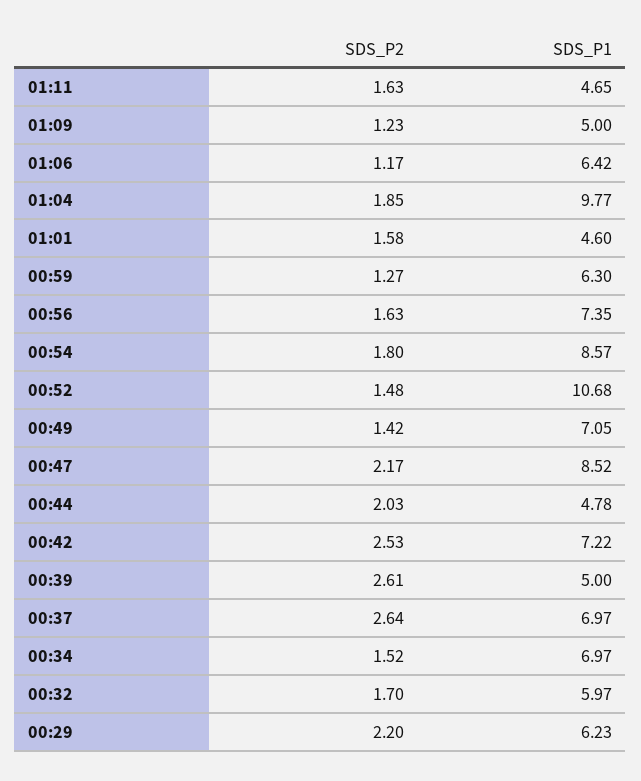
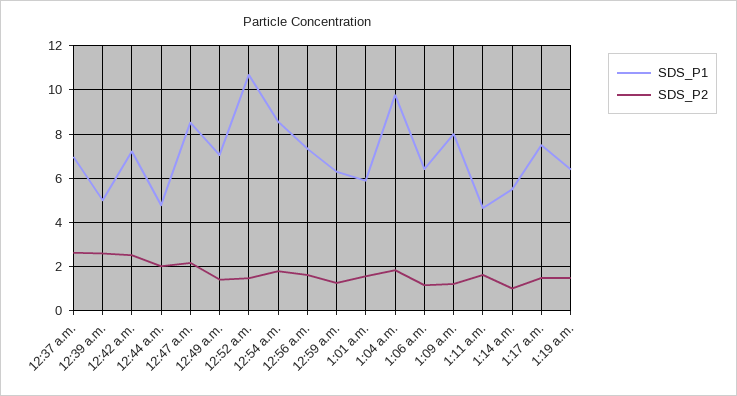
SDS_P1, 01:09: 5 -> 8
SDS_P1, 01:01: 4.6 -> 6
SDS_P2, 00:34: 1.52 -> none
SDS_P1, 00:34: 6.97 -> none
SDS_P2, 00:32: 1.7 -> none
SDS_P1, 00:32: 5.97 -> none
SDS_P2, 00:29: 2.2 -> none
SDS_P1, 00:29: 6.23 -> none
SDS_P1, 1:14 a.m.: none -> 5.5
SDS_P2, 1:14 a.m.: none -> 1
SDS_P1, 1:17 a.m.: none -> 7.5
SDS_P2, 1:17 a.m.: none -> 1.5
SDS_P1, 1:19 a.m.: none -> 6.5
SDS_P2, 1:19 a.m.: none -> 1.5

